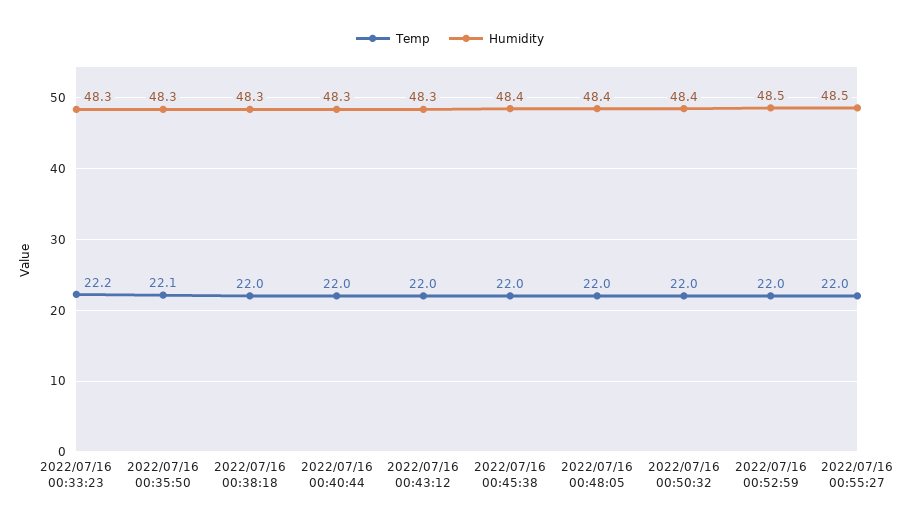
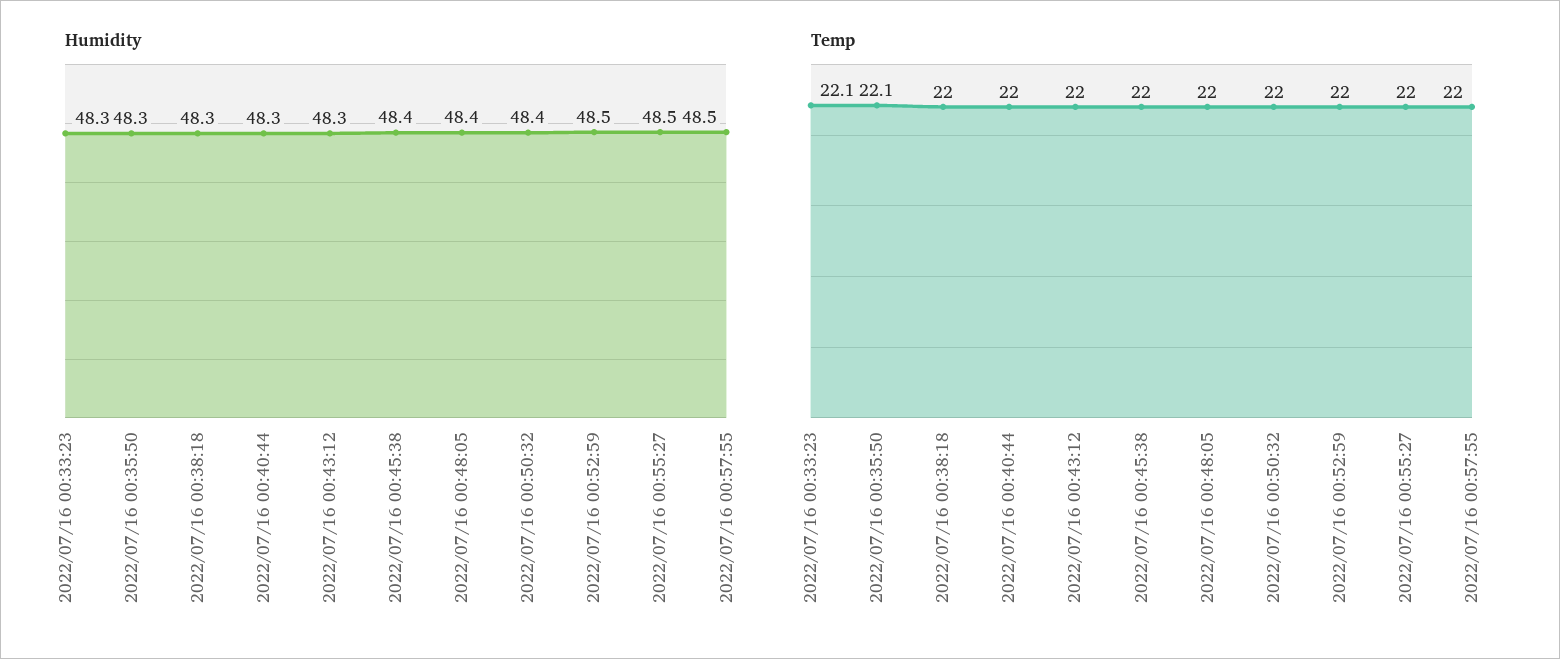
Temp, 2022/07/16 00:33:23: 22.2 -> 22.1
Humidity, 2022/07/16 00:57:55: none -> 48.5
Temp, 2022/07/16 00:57:55: none -> 22

